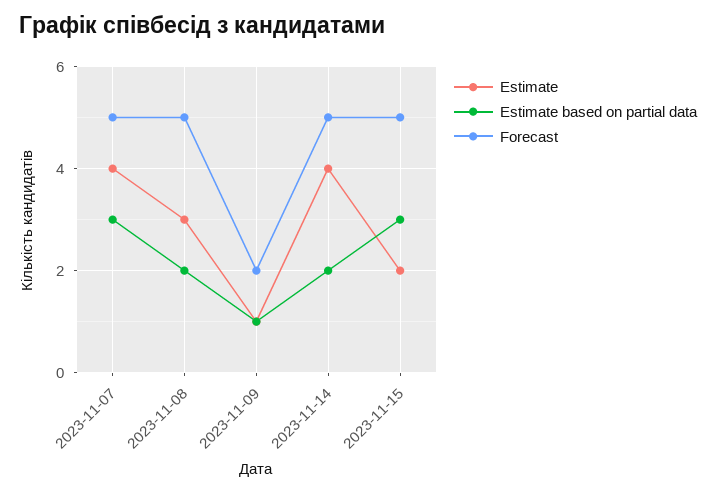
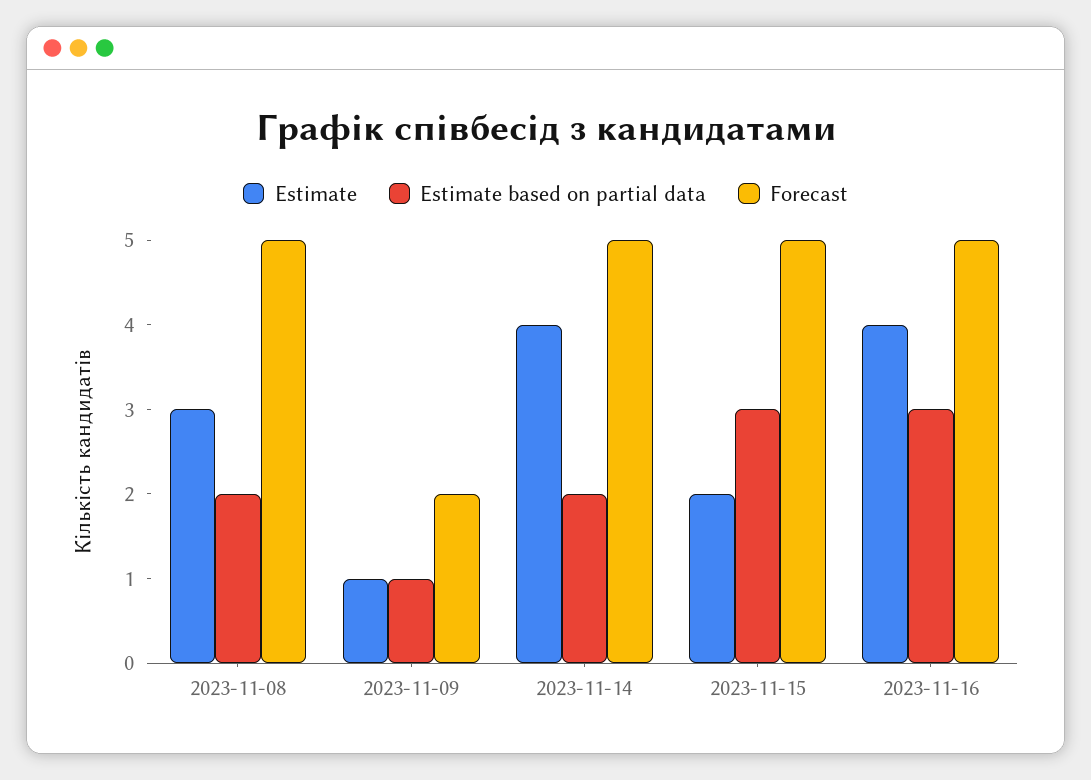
Estimate, 2023-11-07: 4 -> none
Estimate based on partial data, 2023-11-07: 3 -> none
Forecast, 2023-11-07: 5 -> none
Estimate, 2023-11-16: none -> 4
Estimate based on partial data, 2023-11-16: none -> 3
Forecast, 2023-11-16: none -> 5

